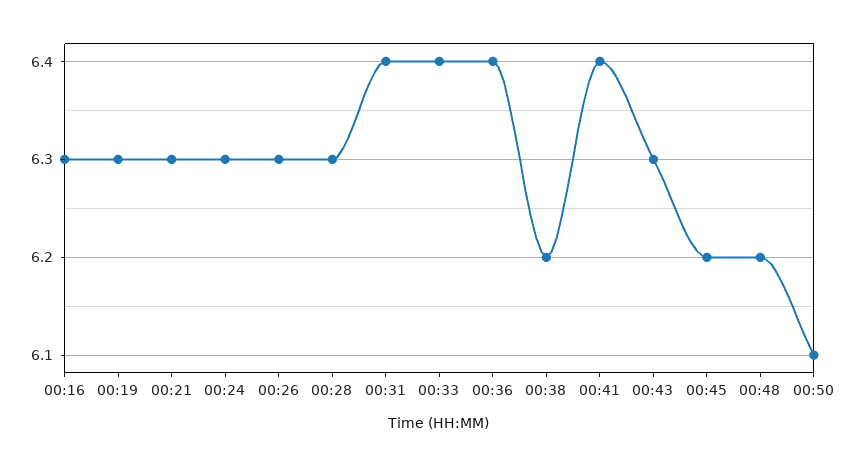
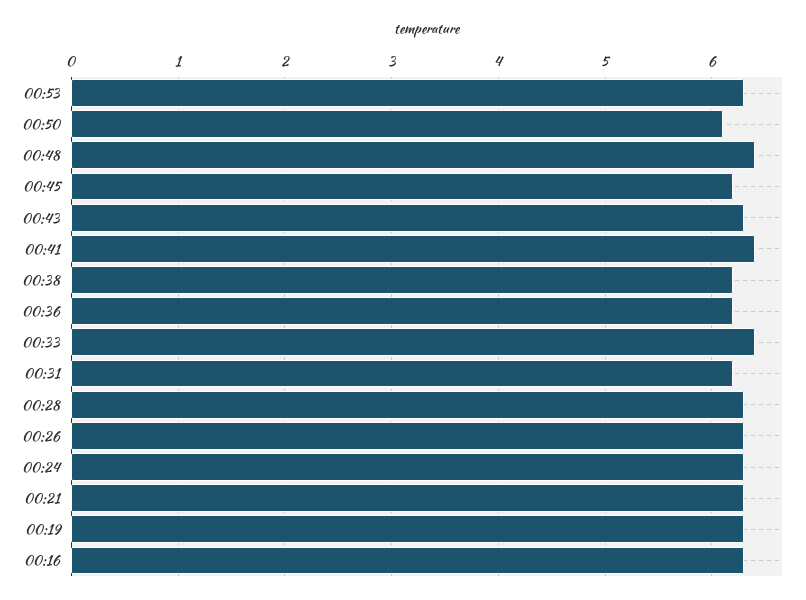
00:31: 6.4 -> 6.2
00:36: 6.4 -> 6.2
00:48: 6.2 -> 6.4
00:53: none -> 6.3

